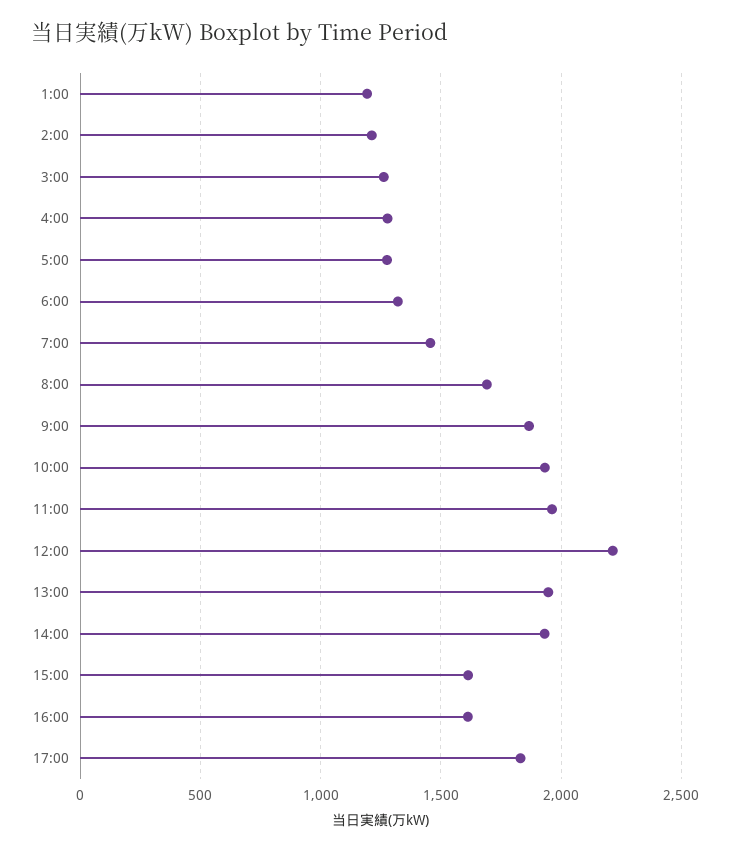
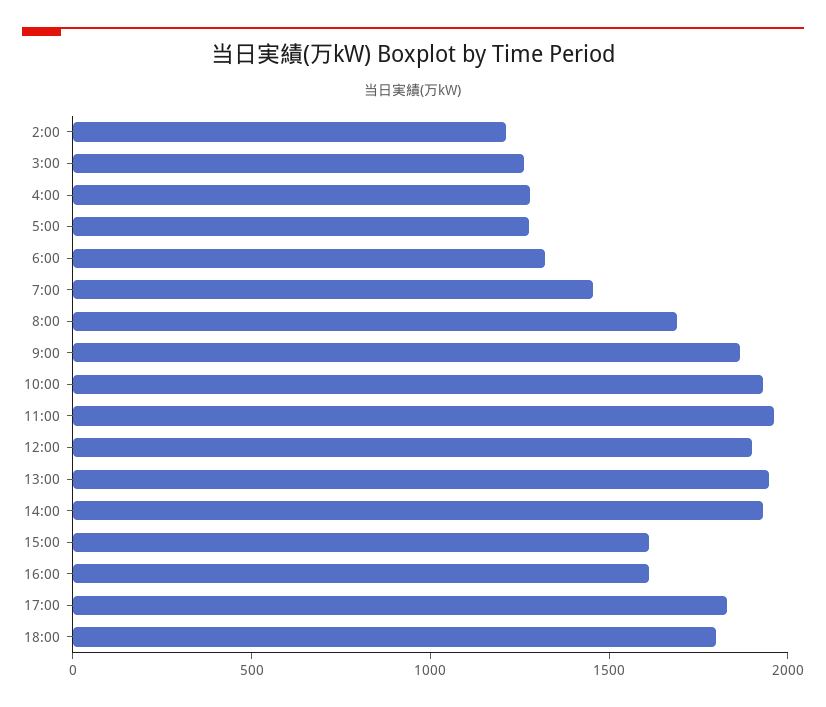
1:00: 1200 -> none
12:00: 2200 -> 1900
18:00: none -> 1800

